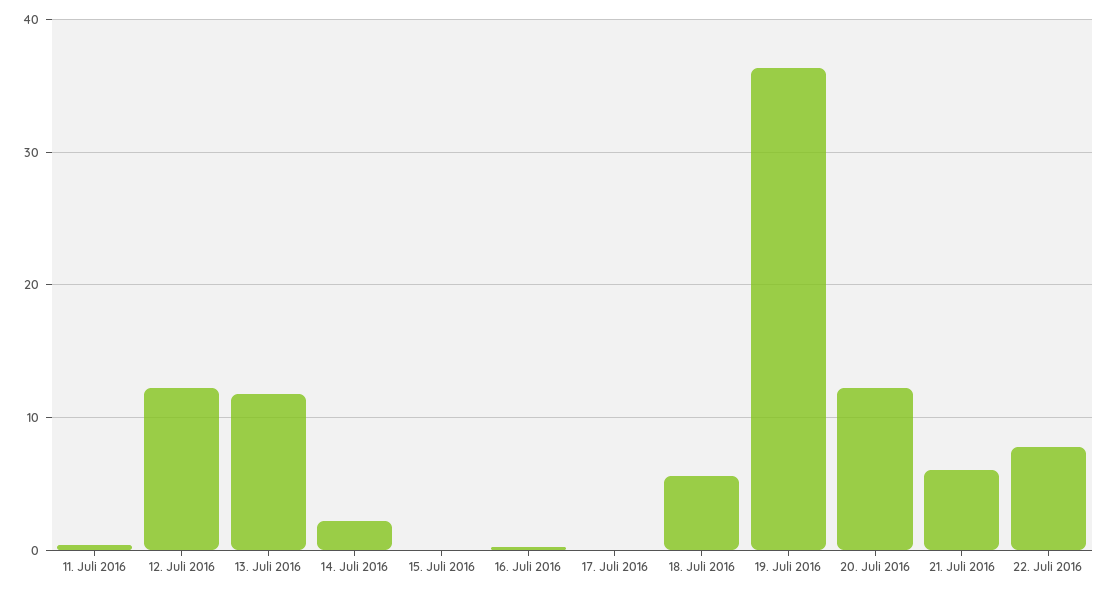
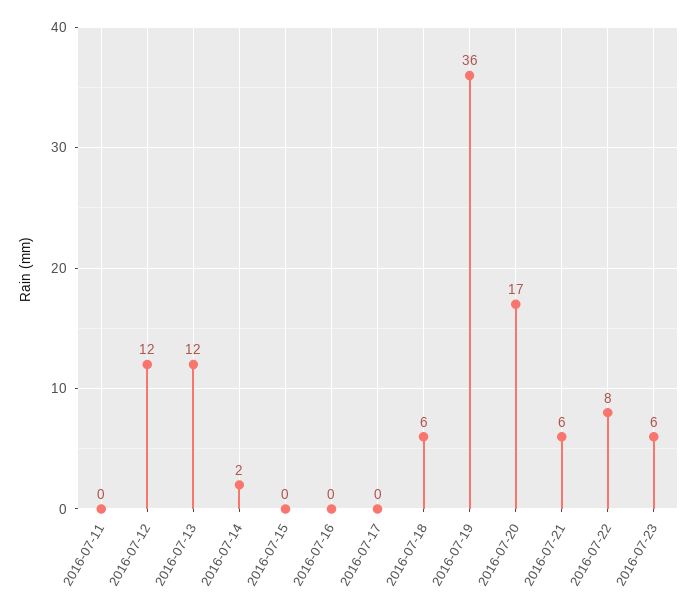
20. Juli 2016: 12 -> 17
2016-07-23: none -> 6

